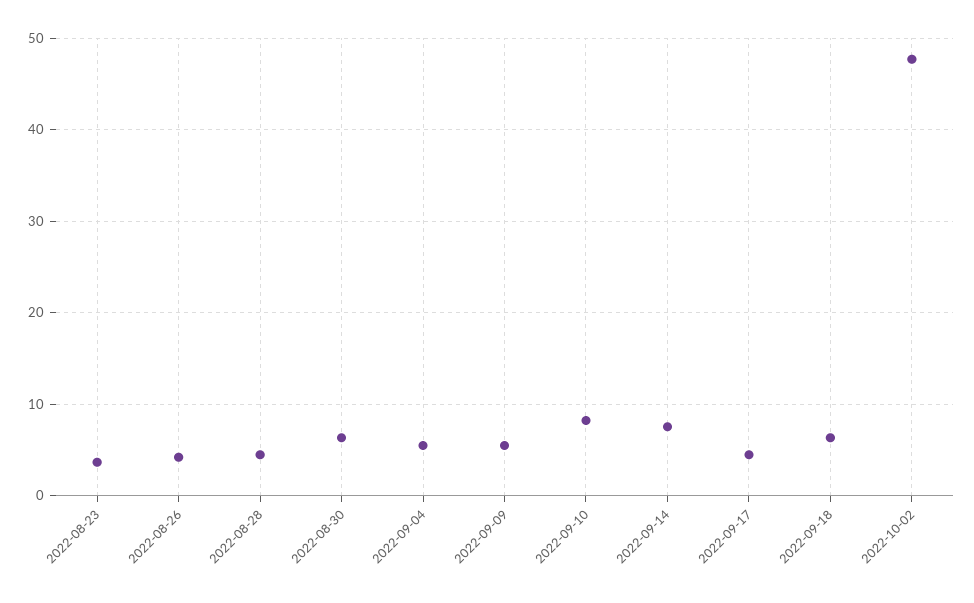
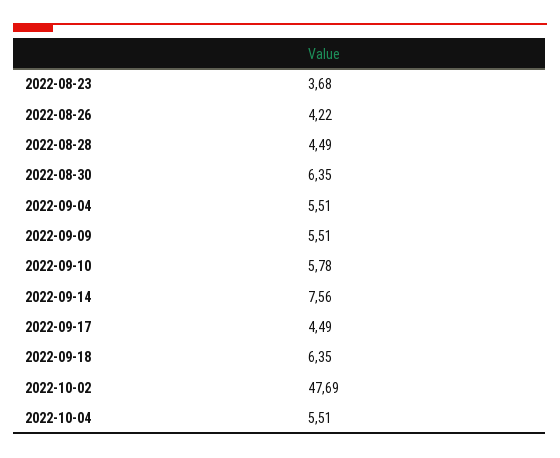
2022-09-10: 8 -> 5.78
2022-10-04: none -> 5.51

